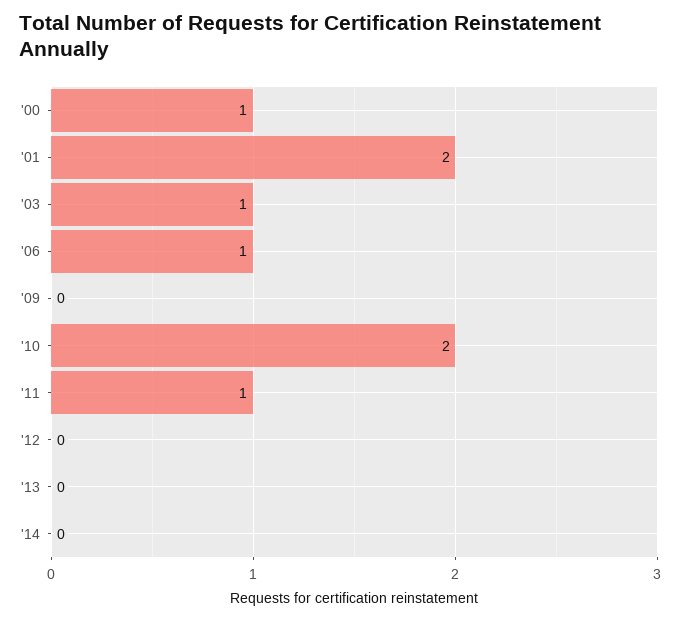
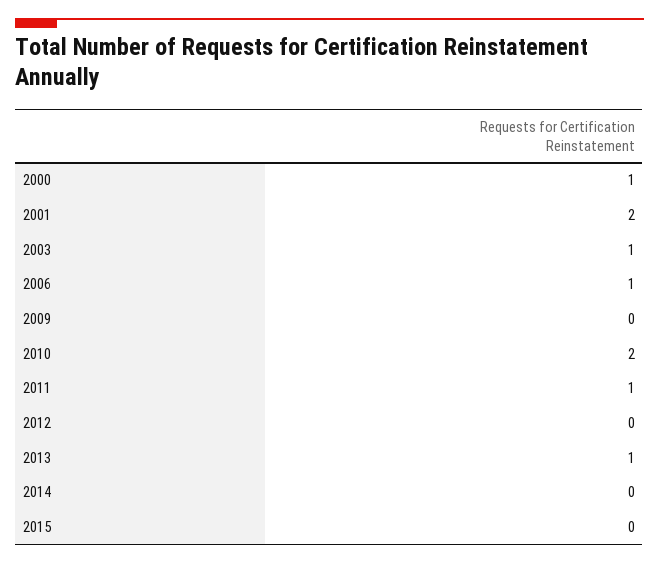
'13: 0 -> 1
2015: none -> 0

